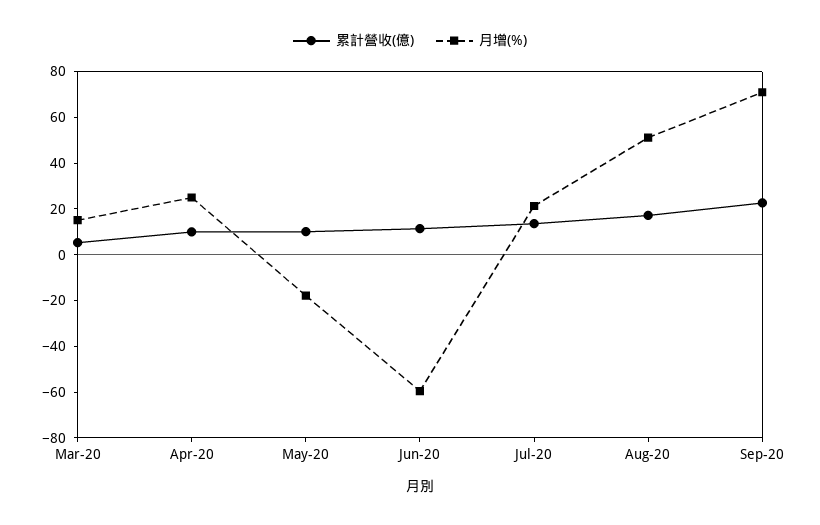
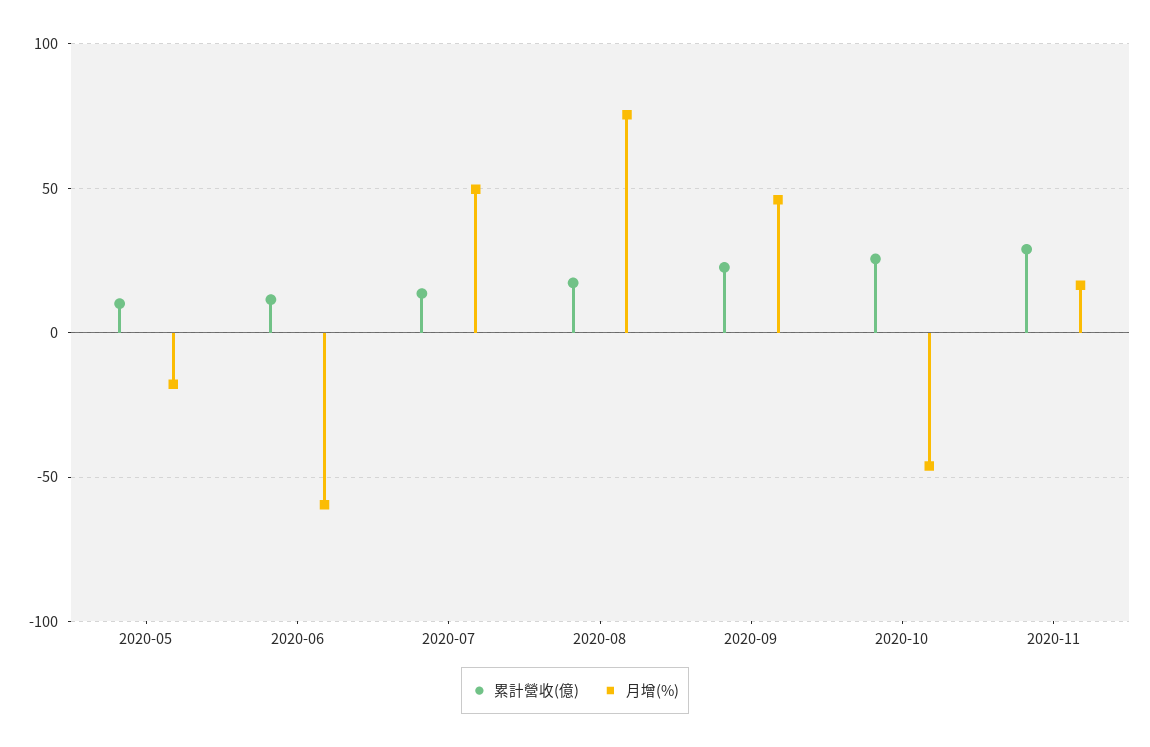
累計營收(億), Mar-20: 5 -> none
月增(%), Mar-20: 15 -> none
累計營收(億), Apr-20: 10 -> none
月增(%), Apr-20: 25 -> none
月增(%), Jul-20: 20 -> 50
月增(%), Aug-20: 50 -> 75
月增(%), Sep-20: 70 -> 45
累計營收(億), 2020-10: none -> 25
月增(%), 2020-10: none -> -45
累計營收(億), 2020-11: none -> 30
月增(%), 2020-11: none -> 15

